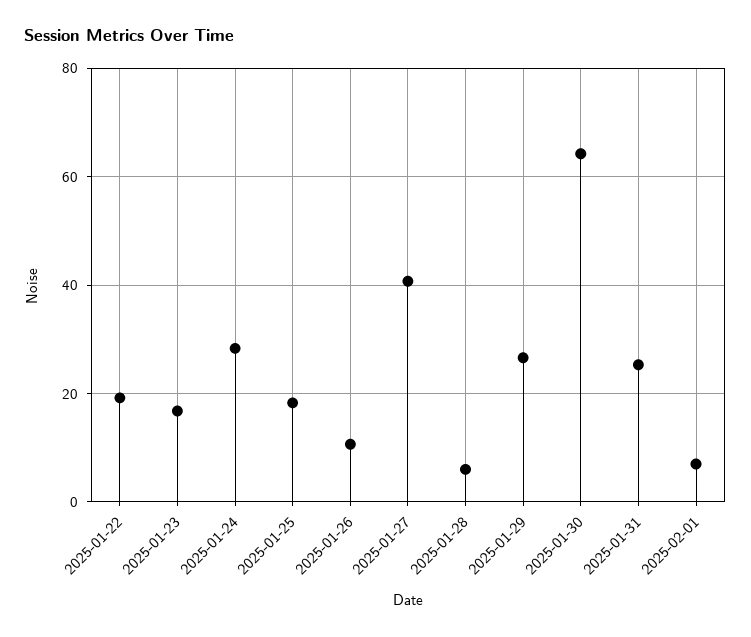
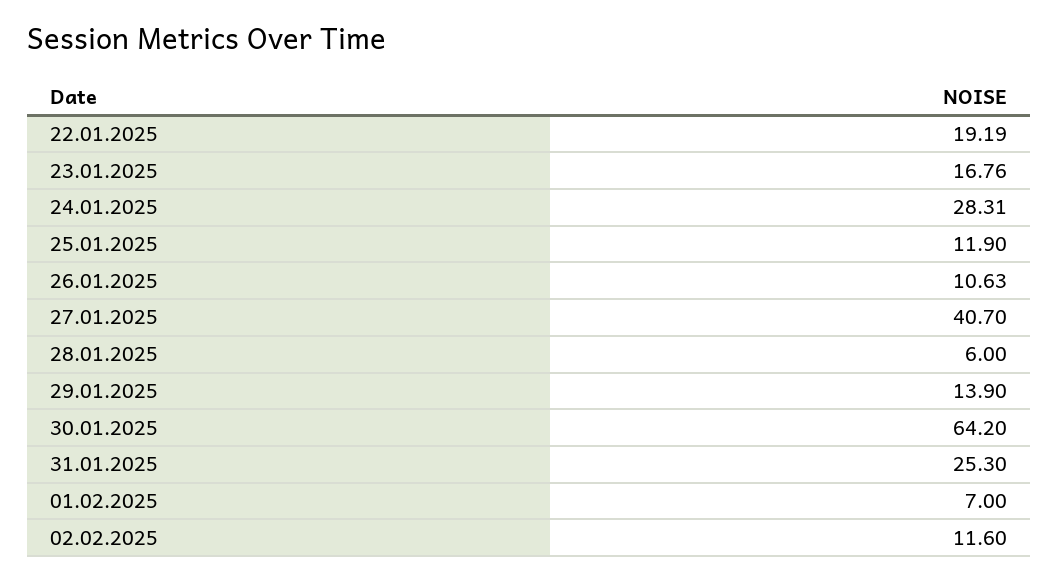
2025-01-25: 18 -> 11.9
2025-01-29: 26 -> 13.9
02.02.2025: none -> 11.6

